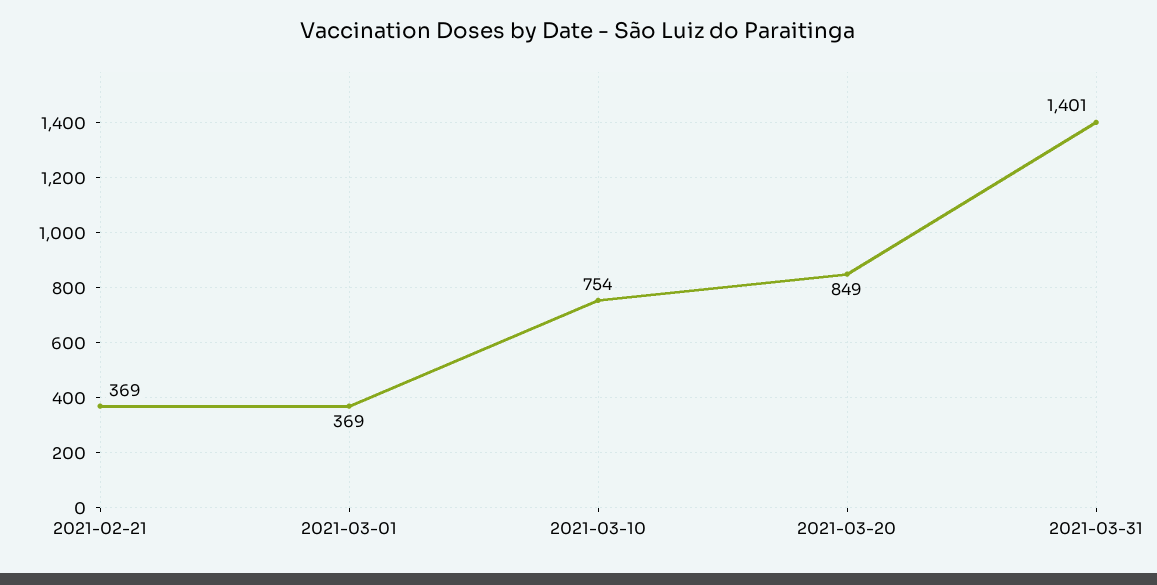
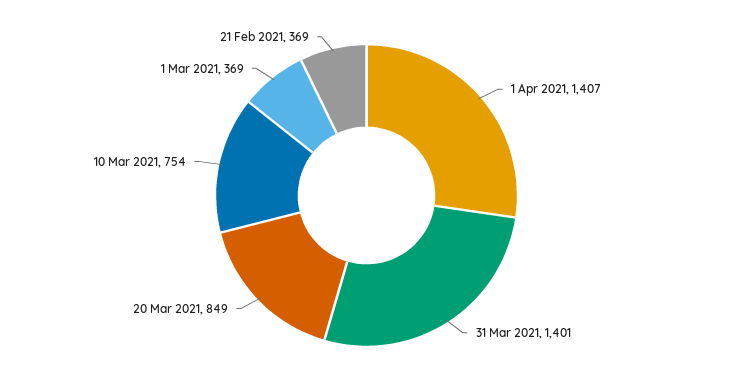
1 Apr 2021: none -> 1407

